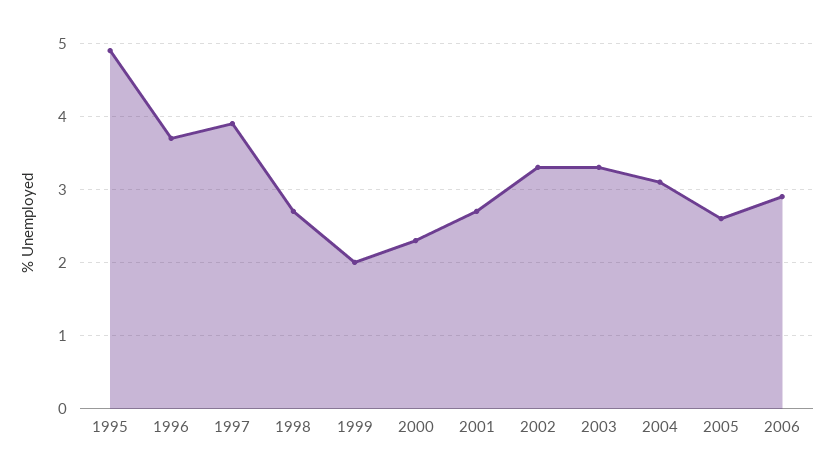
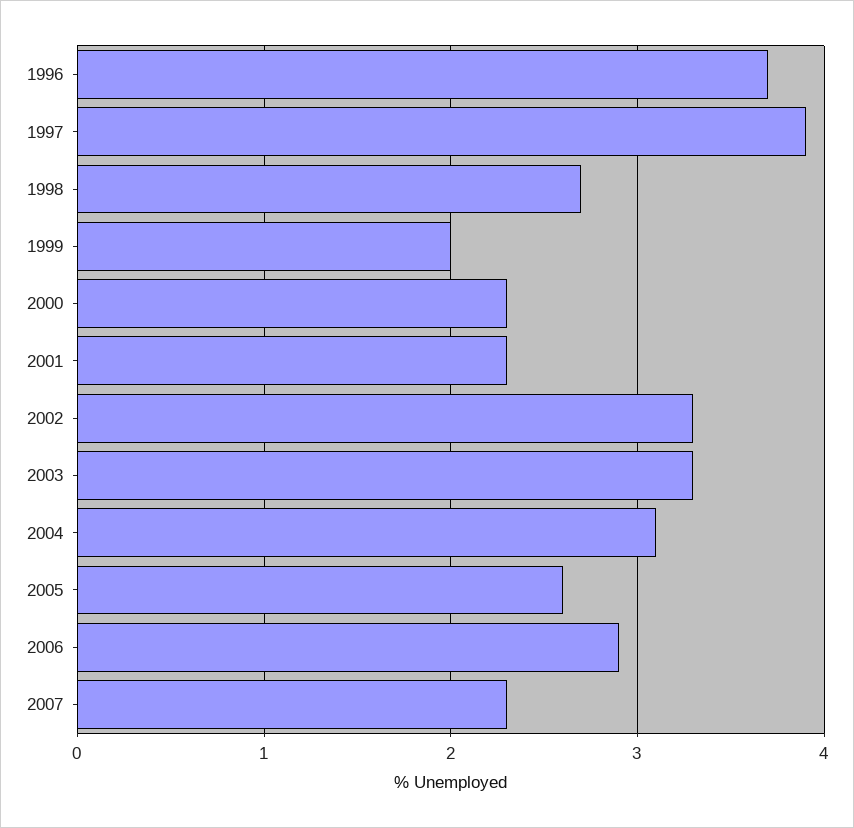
1995: 4.9 -> none
2001: 2.7 -> 2.3
2007: none -> 2.3

